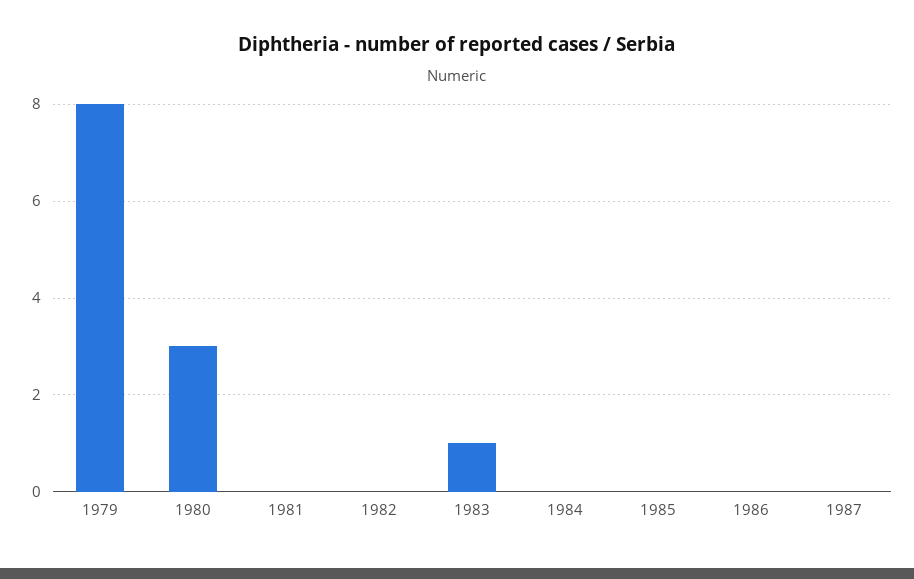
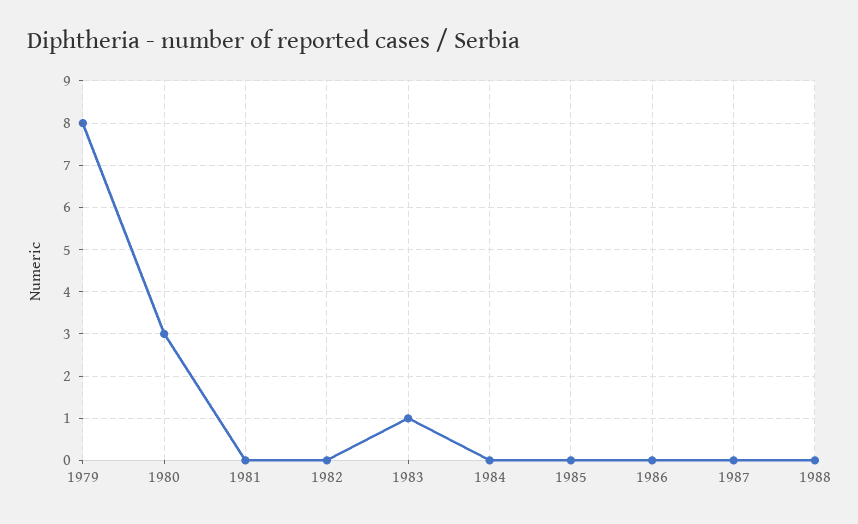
1988: none -> 0

